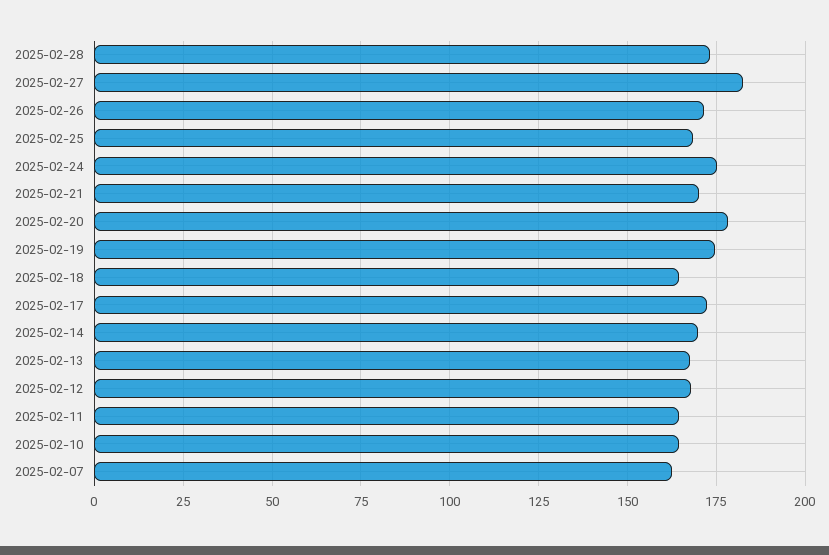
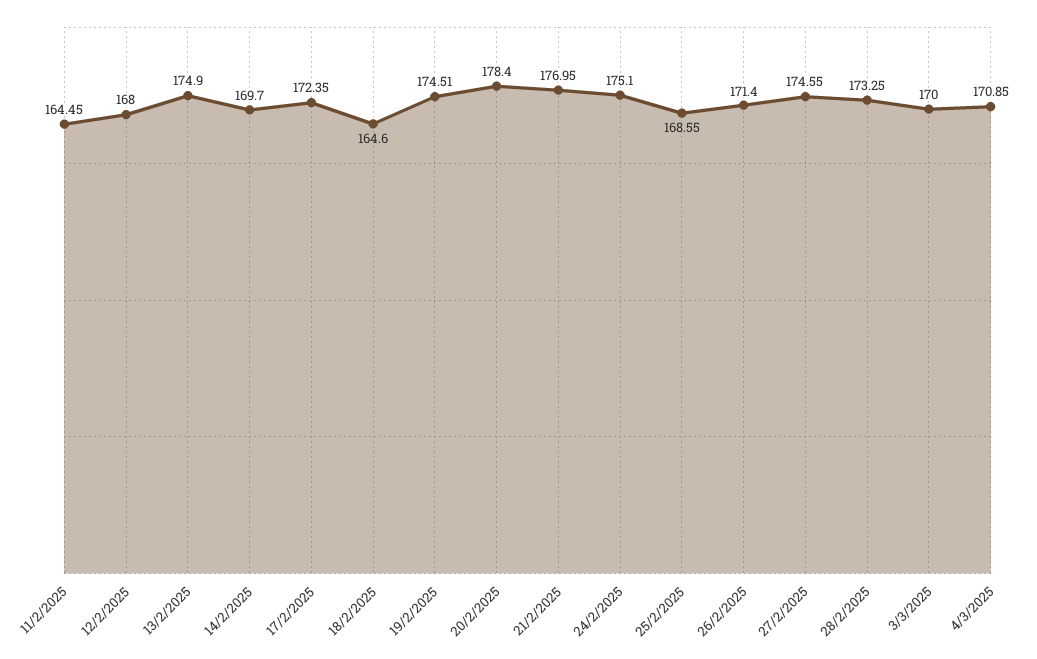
2025-02-27: 182.5 -> 174.55
2025-02-21: 170 -> 176.95
2025-02-13: 167.5 -> 174.9
2025-02-10: 165 -> none
2025-02-07: 162.5 -> none
3/3/2025: none -> 170
4/3/2025: none -> 170.85

